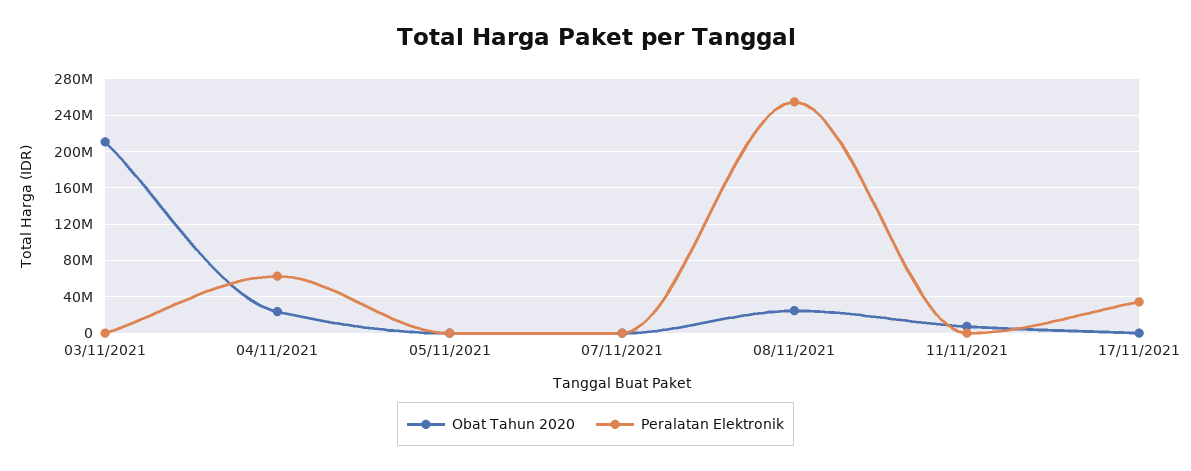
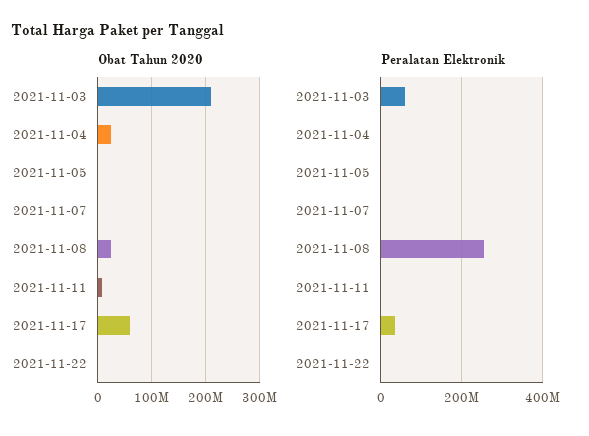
Peralatan Elektronik, 03/11/2021: 0 -> 60000000
Peralatan Elektronik, 04/11/2021: 60000000 -> 0
Obat Tahun 2020, 17/11/2021: 0 -> 60000000
Obat Tahun 2020, 2021-11-22: none -> 0
Peralatan Elektronik, 2021-11-22: none -> 0

